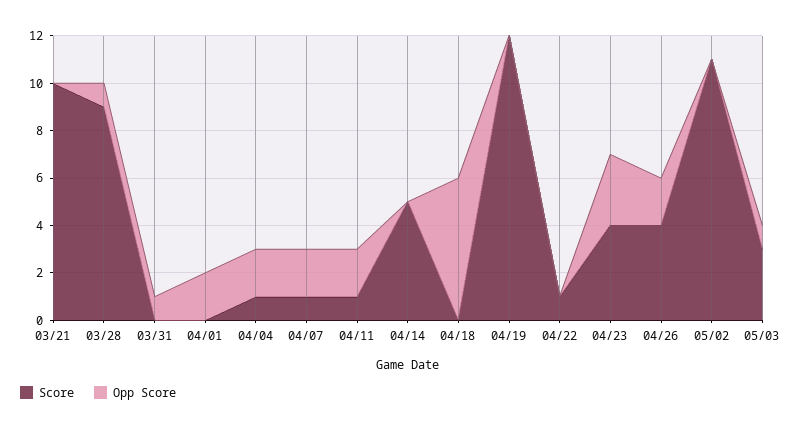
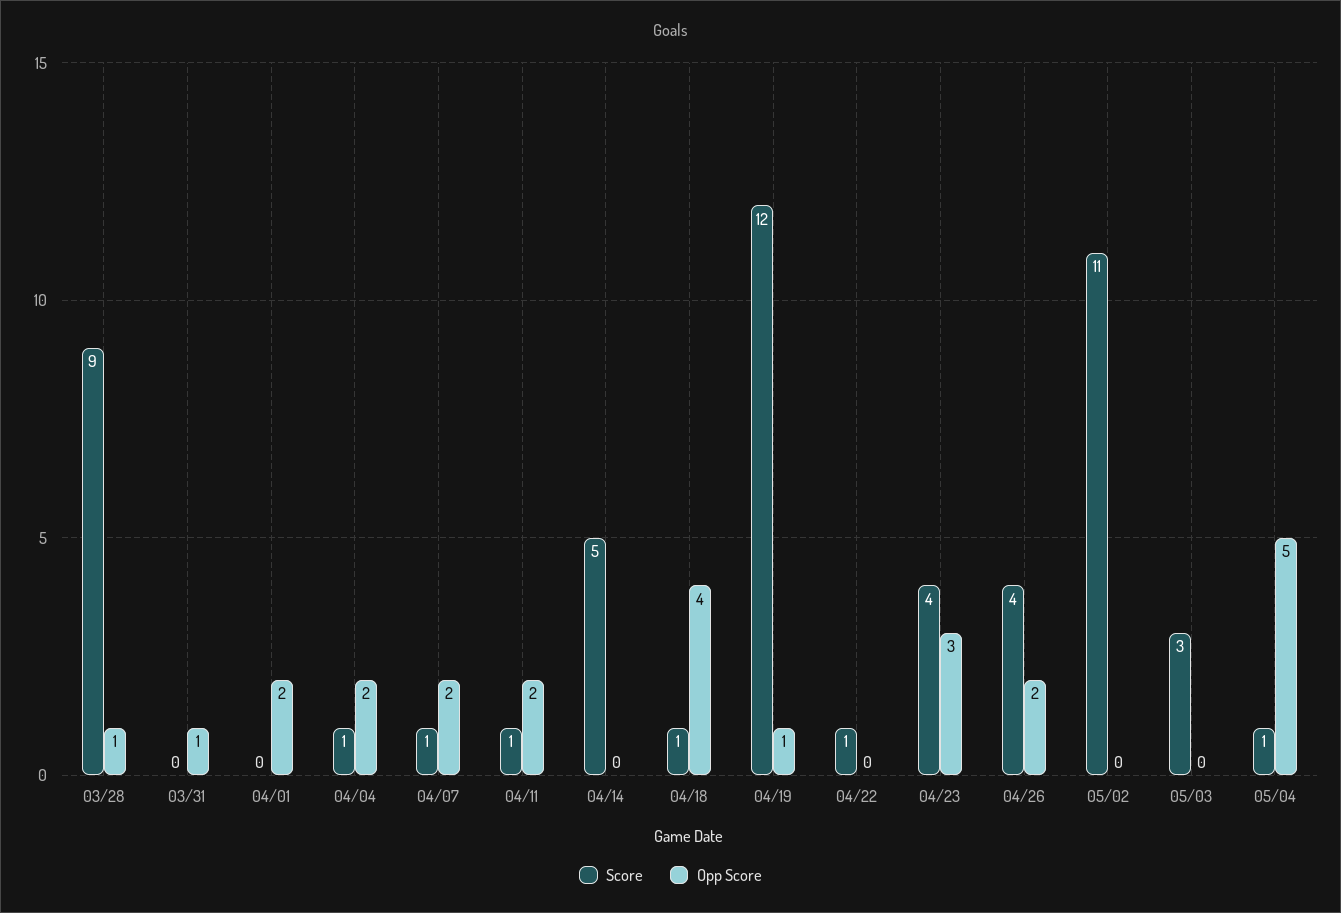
Score, 03/21: 10 -> none
Opp Score, 03/21: 0 -> none
Score, 04/18: 0 -> 1
Opp Score, 04/18: 6 -> 4
Opp Score, 04/19: 0 -> 1
Opp Score, 05/03: 1 -> 0
Score, 05/04: none -> 1
Opp Score, 05/04: none -> 5

